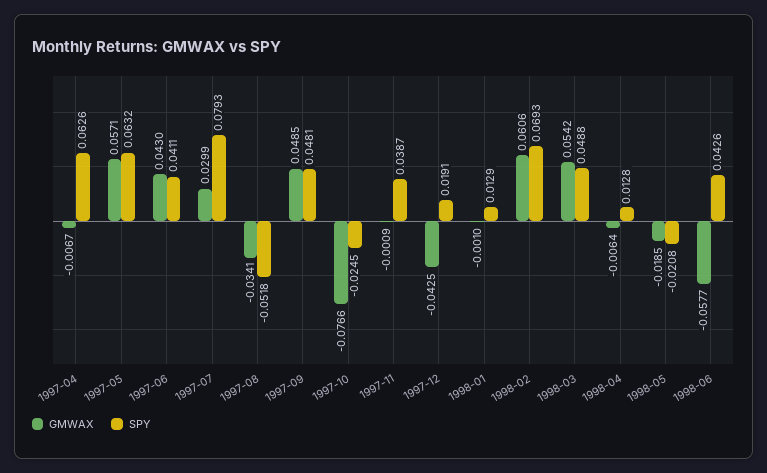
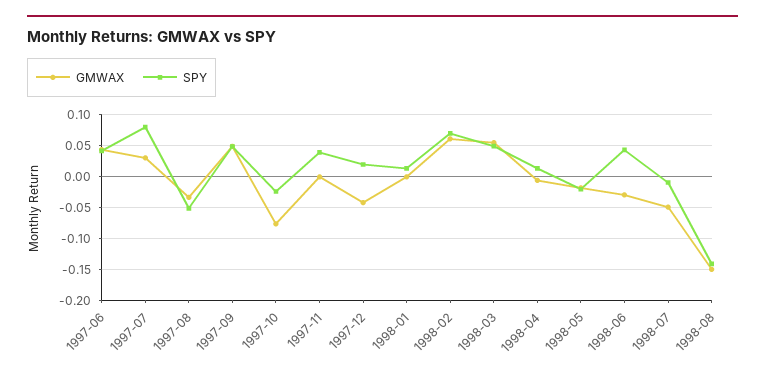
GMWAX, 1997-04: -0.0067 -> none
SPY, 1997-04: 0.0626 -> none
GMWAX, 1997-05: 0.0571 -> none
SPY, 1997-05: 0.0632 -> none
GMWAX, 1998-06: -0.0577 -> -0.03
GMWAX, 1998-07: none -> -0.05
SPY, 1998-07: none -> -0.01
GMWAX, 1998-08: none -> -0.15
SPY, 1998-08: none -> -0.14

